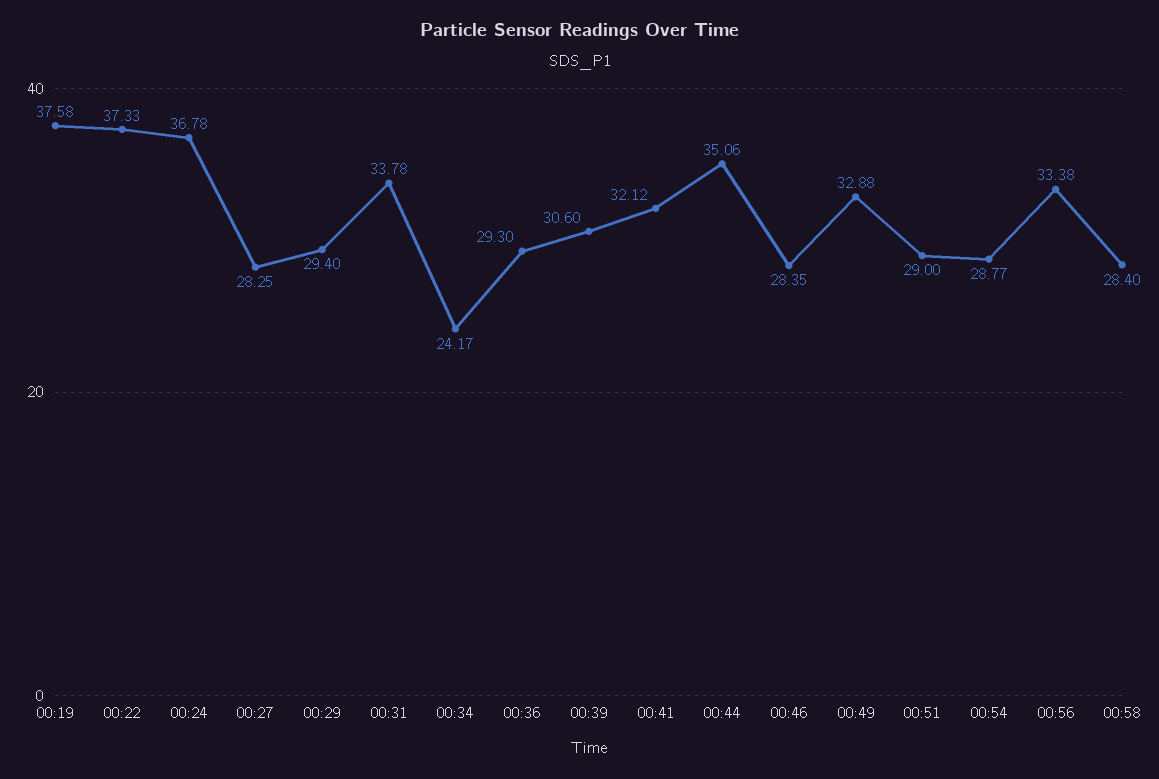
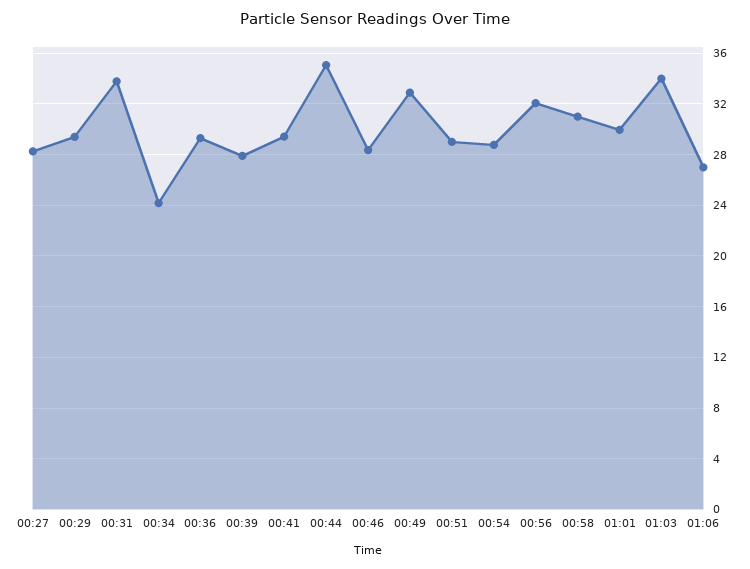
00:19: 37.58 -> none
00:22: 37.33 -> none
00:24: 36.78 -> none
00:39: 30.6 -> 28
00:41: 32.12 -> 29.5
00:56: 33.38 -> 32
00:58: 28.4 -> 31
01:01: none -> 30
01:03: none -> 34
01:06: none -> 27

